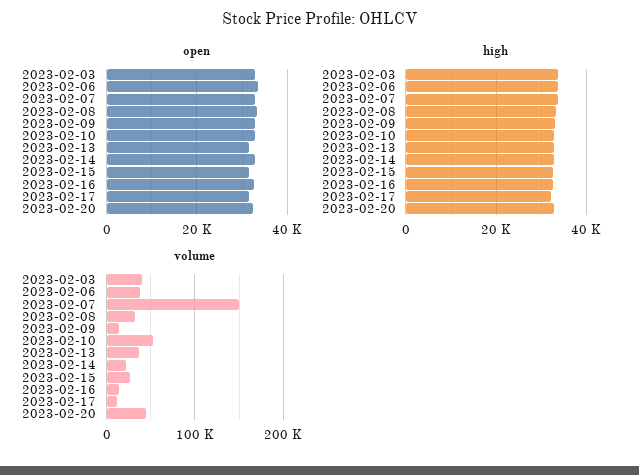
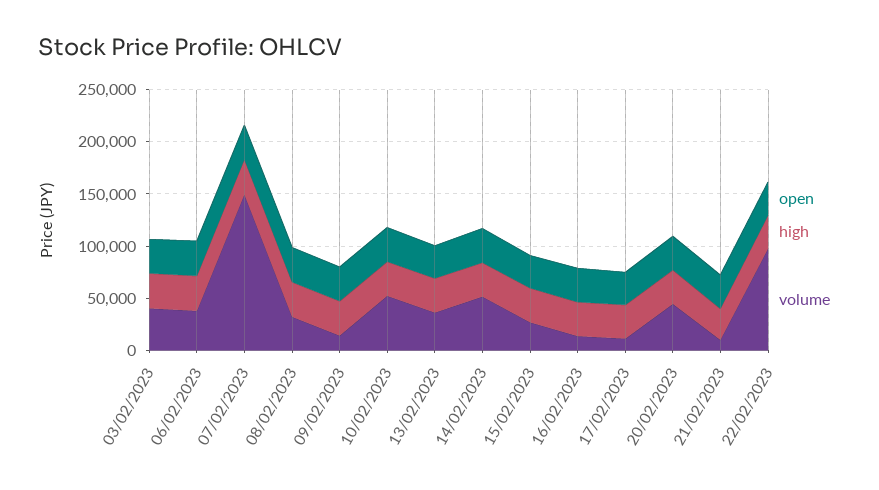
volume, 2023-02-14: 20000 -> 50000
open, 21/02/2023: none -> 30000
high, 21/02/2023: none -> 30000
volume, 21/02/2023: none -> 10000
open, 22/02/2023: none -> 30000
high, 22/02/2023: none -> 30000
volume, 22/02/2023: none -> 100000

